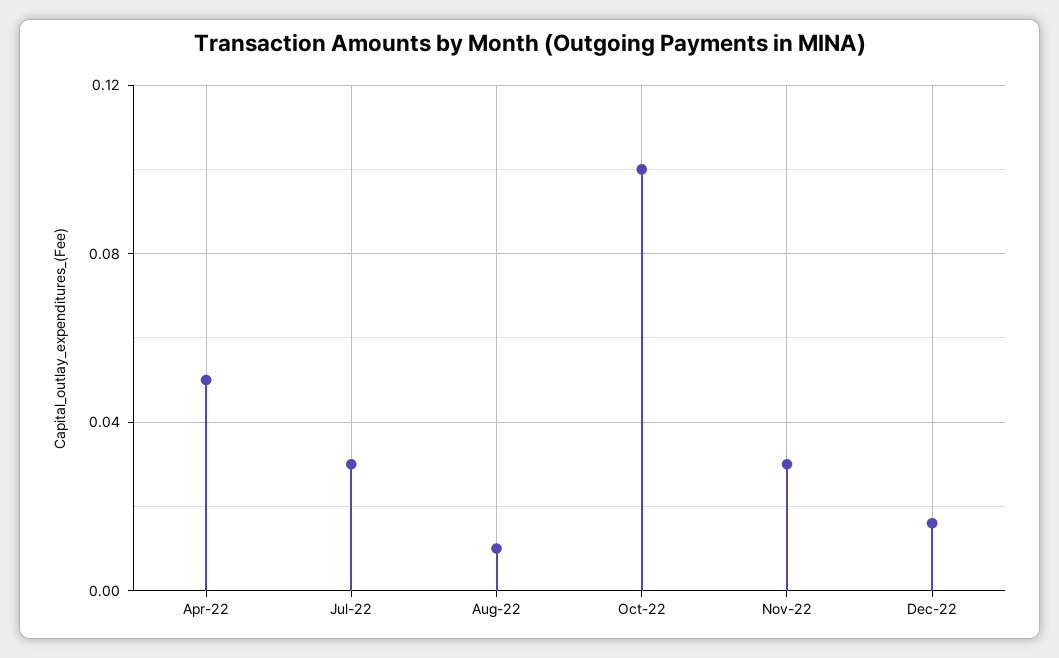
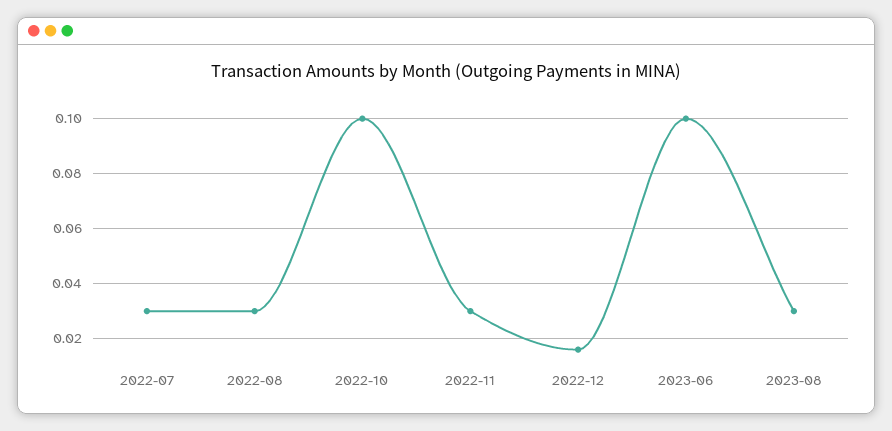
Apr-22: 0.05 -> none
Aug-22: 0.01 -> 0.03
2023-06: none -> 0.1
2023-08: none -> 0.03

